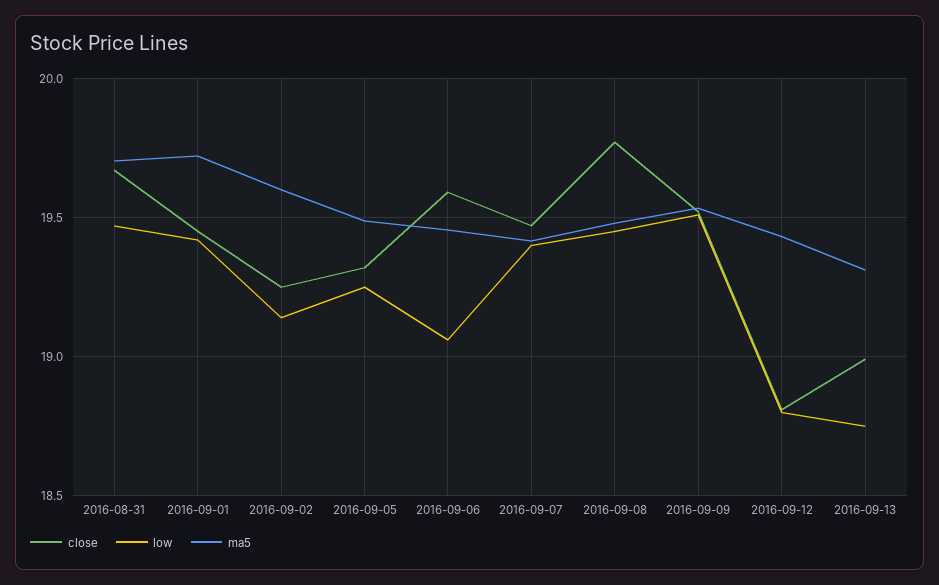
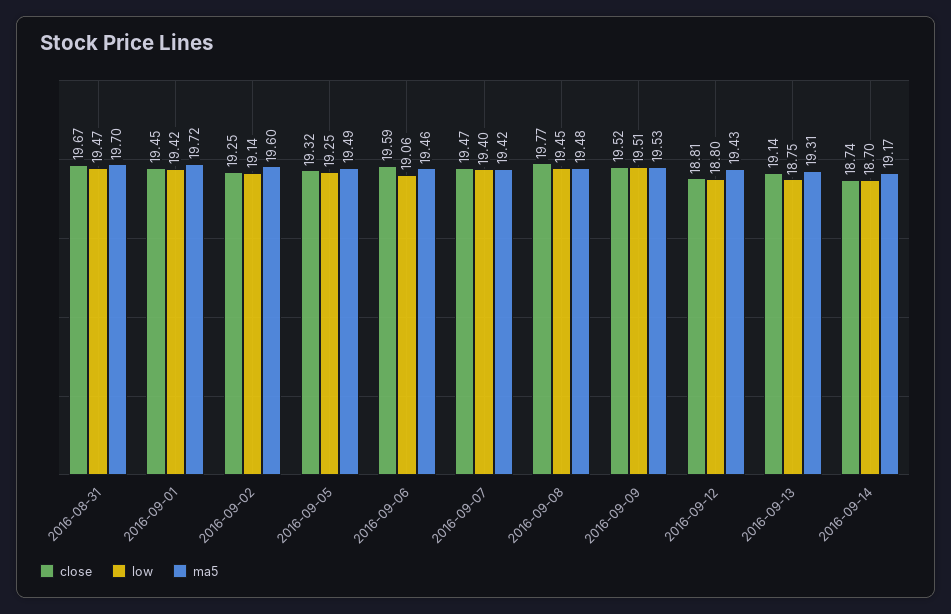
close, 2016-09-13: 19 -> 19.14
close, 2016-09-14: none -> 18.74
low, 2016-09-14: none -> 18.7
ma5, 2016-09-14: none -> 19.17

